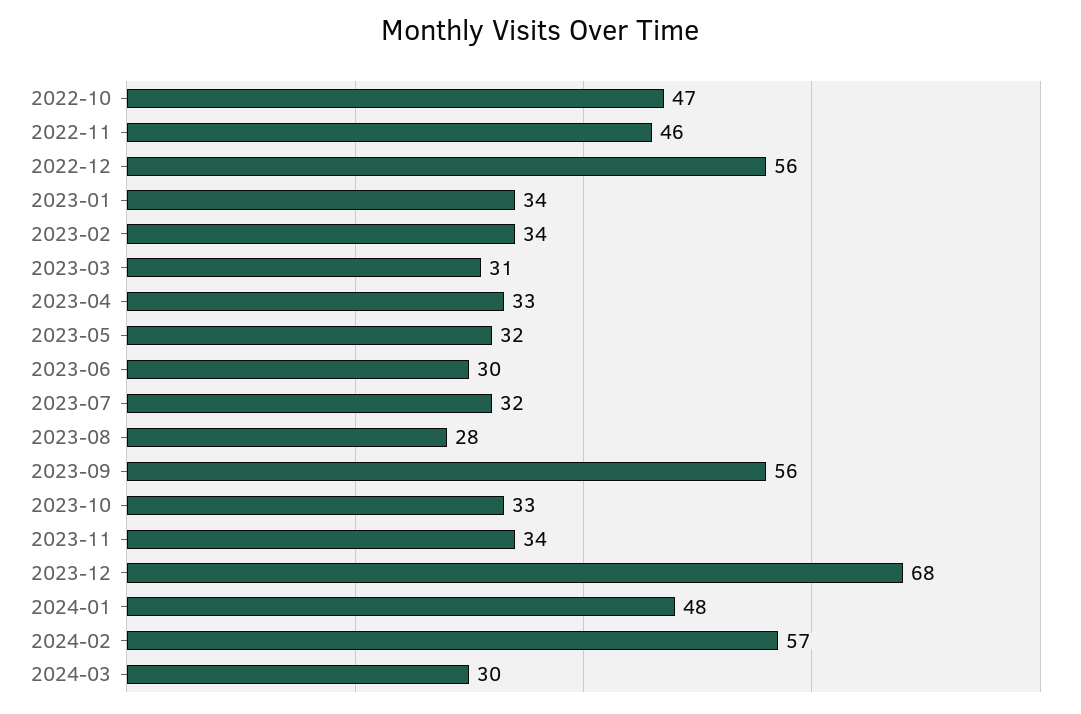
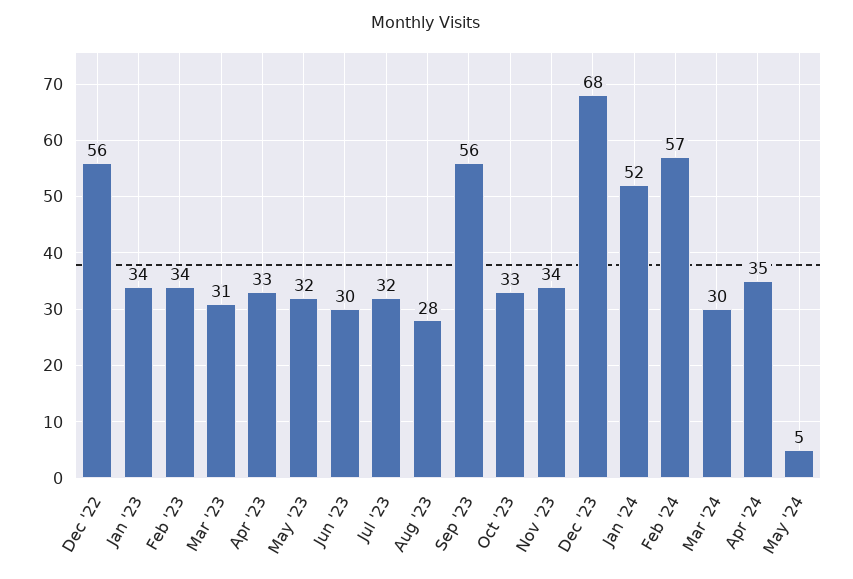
2022-10: 47 -> none
2022-11: 46 -> none
2024-01: 48 -> 52
Apr '24: none -> 35
May '24: none -> 5

